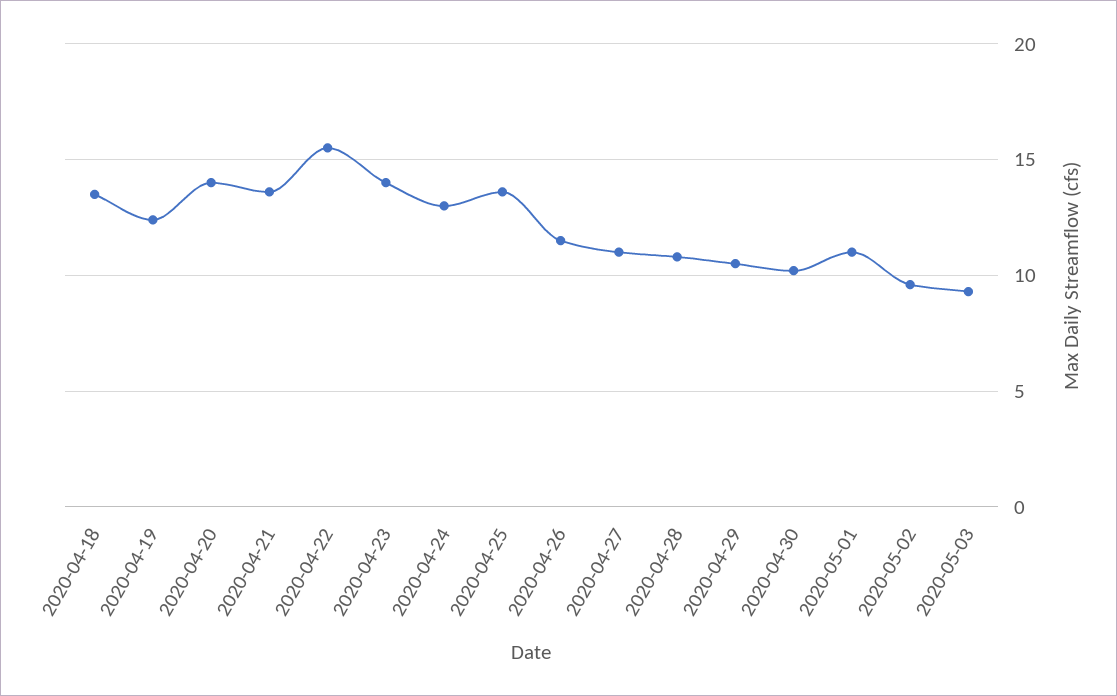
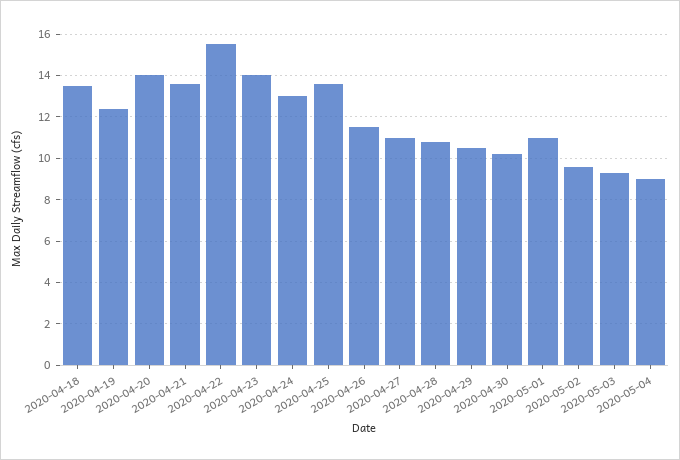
2020-05-04: none -> 9

